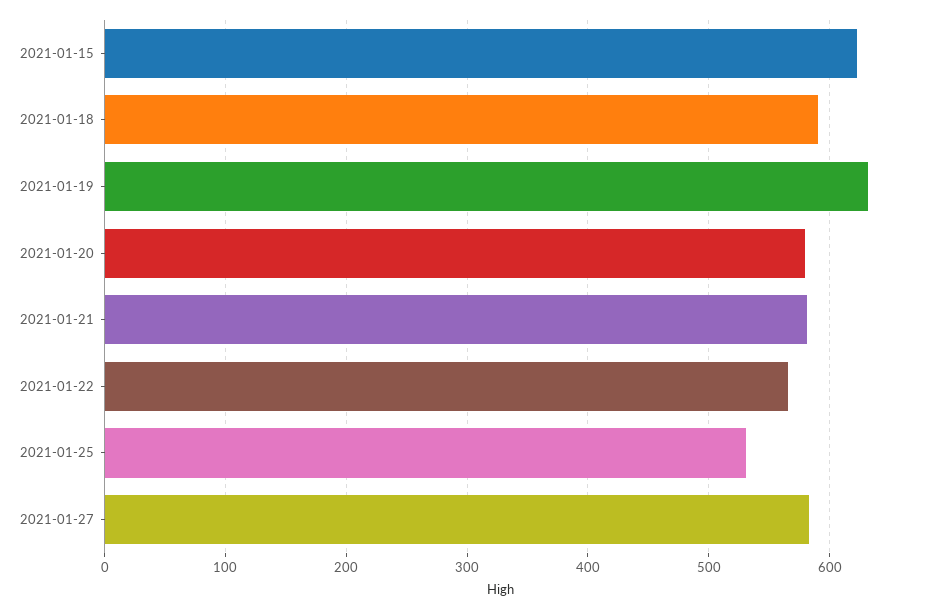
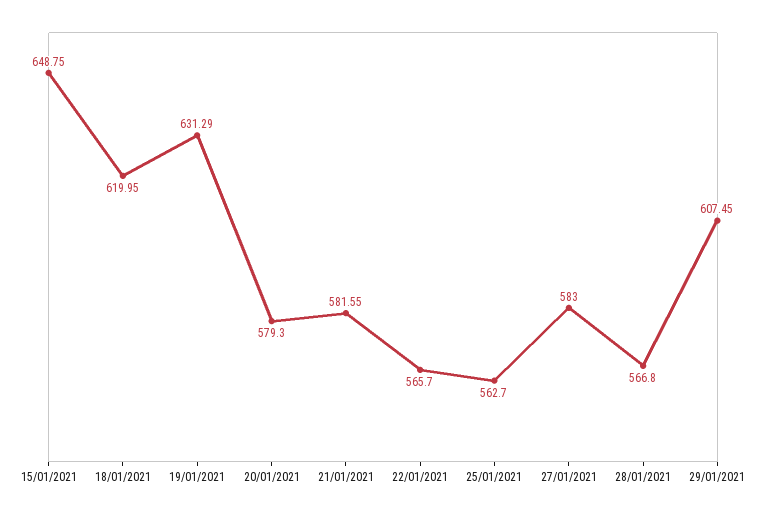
2021-01-15: 620 -> 648.75
2021-01-18: 590 -> 619.95
2021-01-25: 530 -> 562.7
28/01/2021: none -> 566.8
29/01/2021: none -> 607.45

